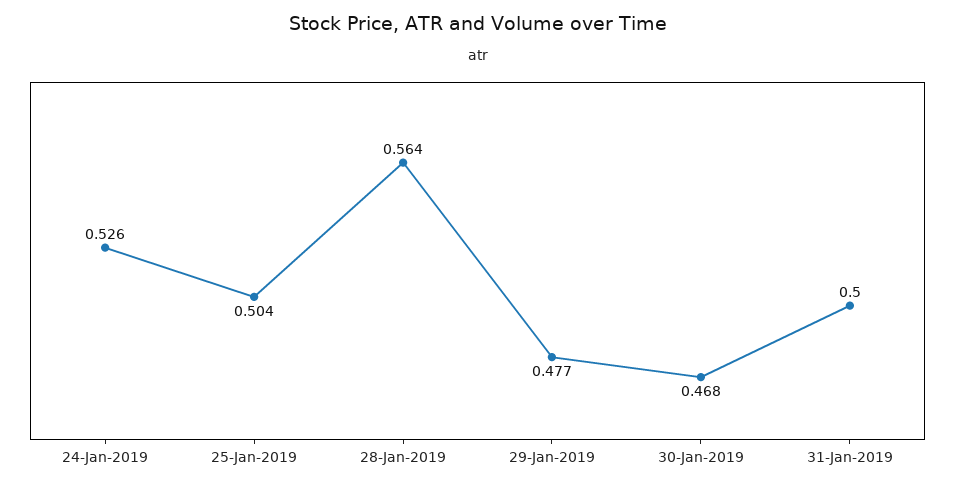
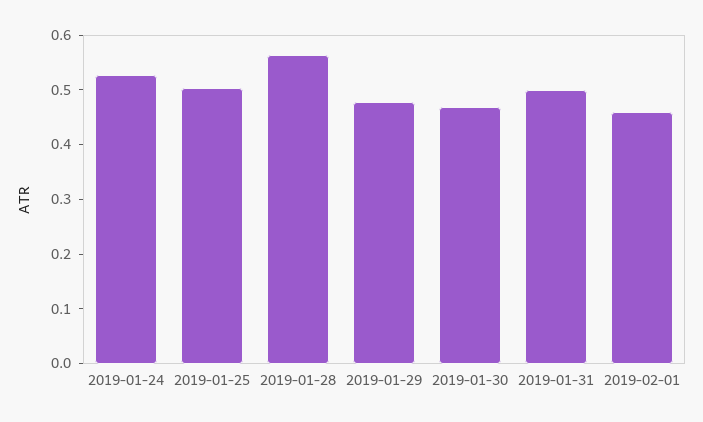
2019-02-01: none -> 0.46

